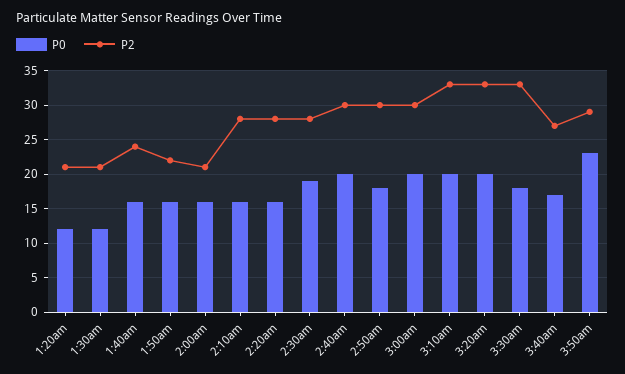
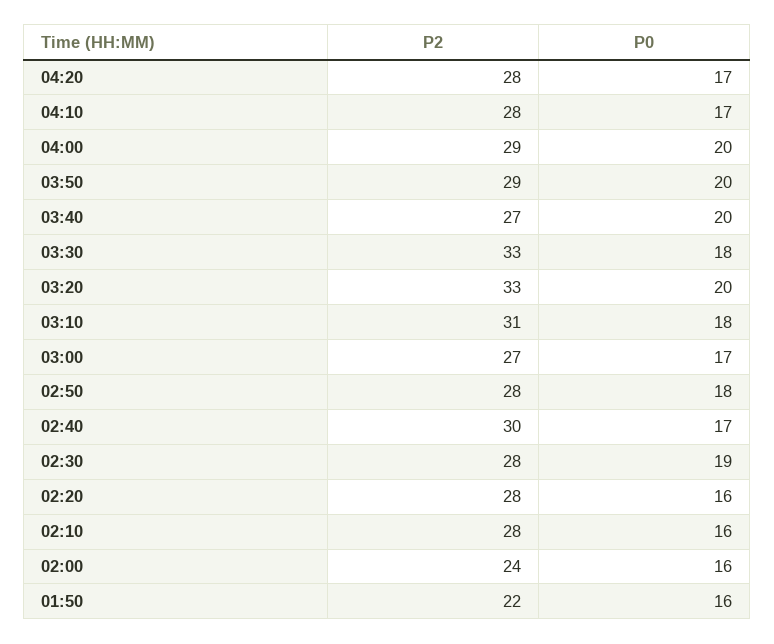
P0, 1:20am: 12 -> none
P2, 1:20am: 21 -> none
P0, 1:30am: 12 -> none
P2, 1:30am: 21 -> none
P0, 1:40am: 16 -> none
P2, 1:40am: 24 -> none
P2, 2:00am: 21 -> 24
P0, 2:40am: 20 -> 17
P2, 2:50am: 30 -> 28
P0, 3:00am: 20 -> 17
P2, 3:00am: 30 -> 27
P0, 3:10am: 20 -> 18
P2, 3:10am: 33 -> 31
P0, 3:40am: 17 -> 20
P0, 3:50am: 23 -> 20
P2, 04:20: none -> 28
P0, 04:20: none -> 17
P2, 04:10: none -> 28
P0, 04:10: none -> 17
P2, 04:00: none -> 29
P0, 04:00: none -> 20

